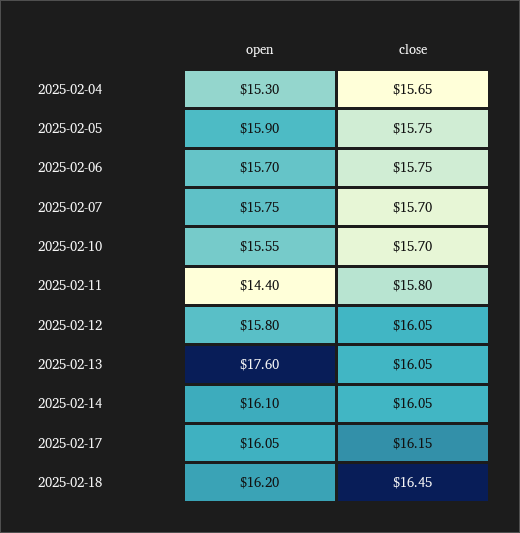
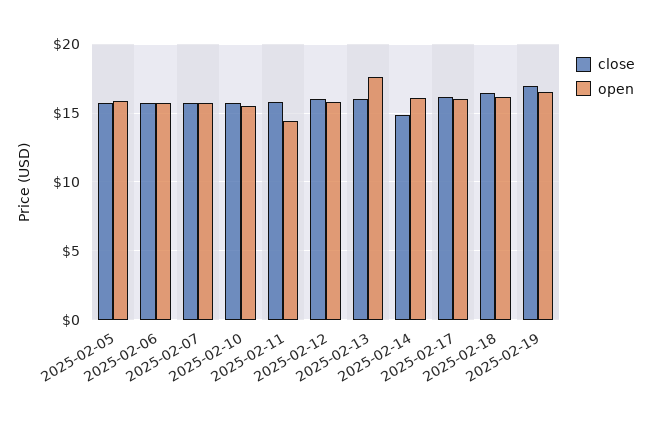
open, 2025-02-04: 15.3 -> none
close, 2025-02-04: 15.65 -> none
close, 2025-02-14: 16.05 -> 15
close, 2025-02-19: none -> 17
open, 2025-02-19: none -> 16.5

